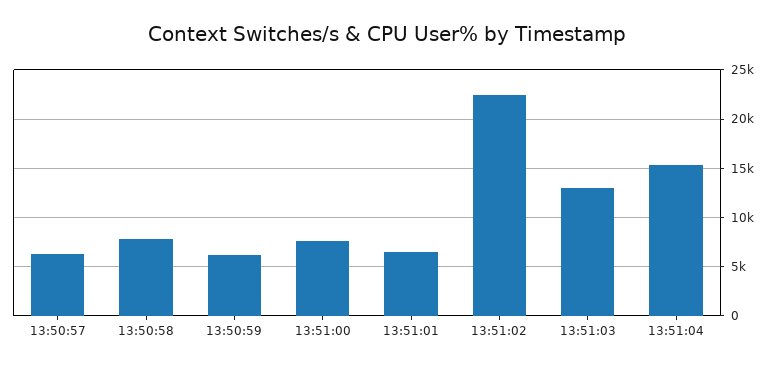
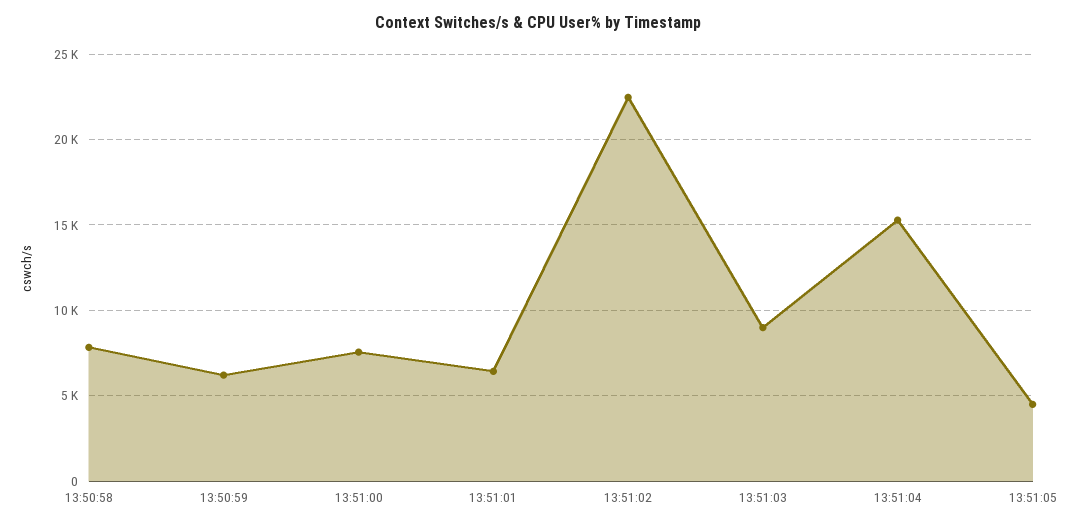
13:50:57: 6000 -> none
13:51:03: 13000 -> 9000
13:51:05: none -> 4500

